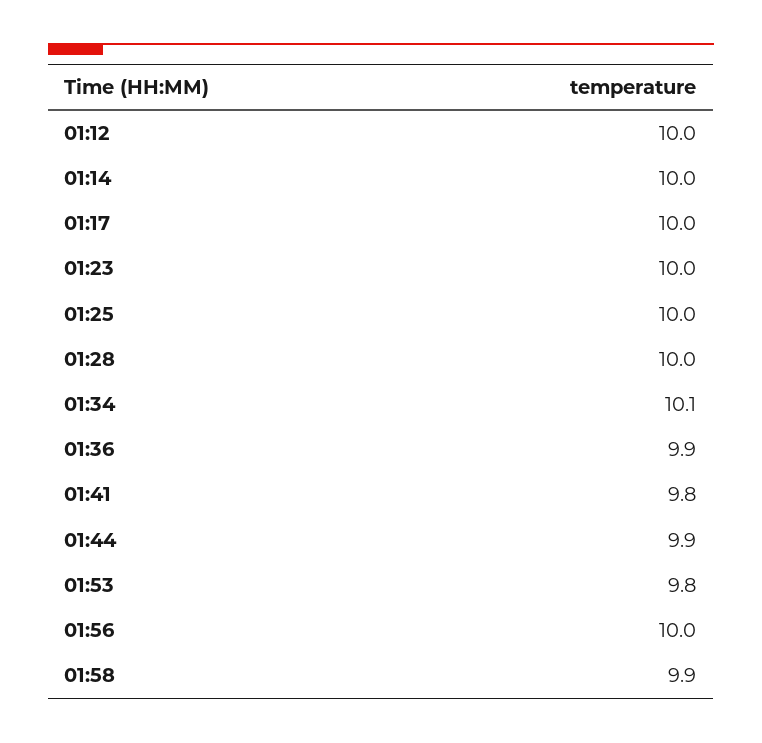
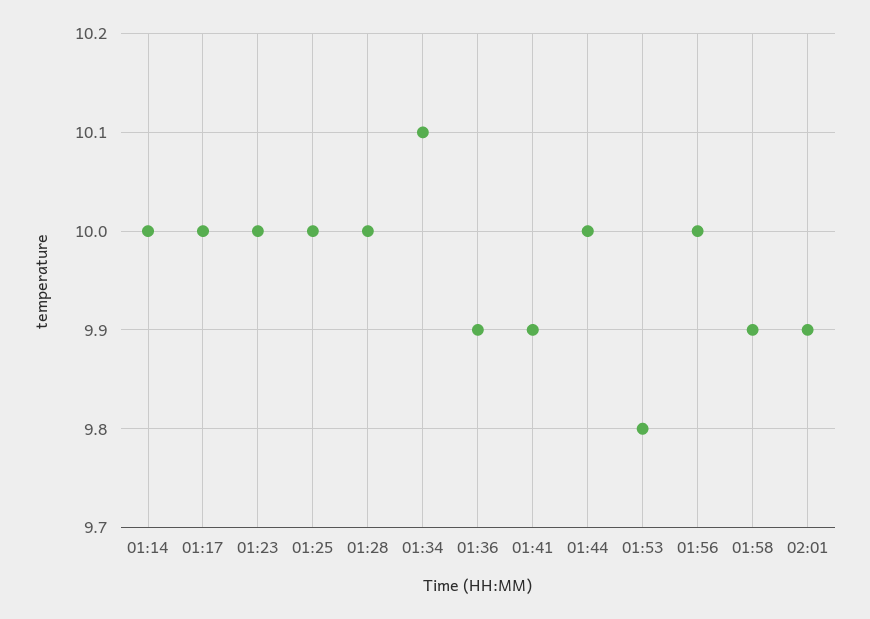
01:12: 10 -> none
01:41: 9.8 -> 9.9
01:44: 9.9 -> 10
02:01: none -> 9.9

